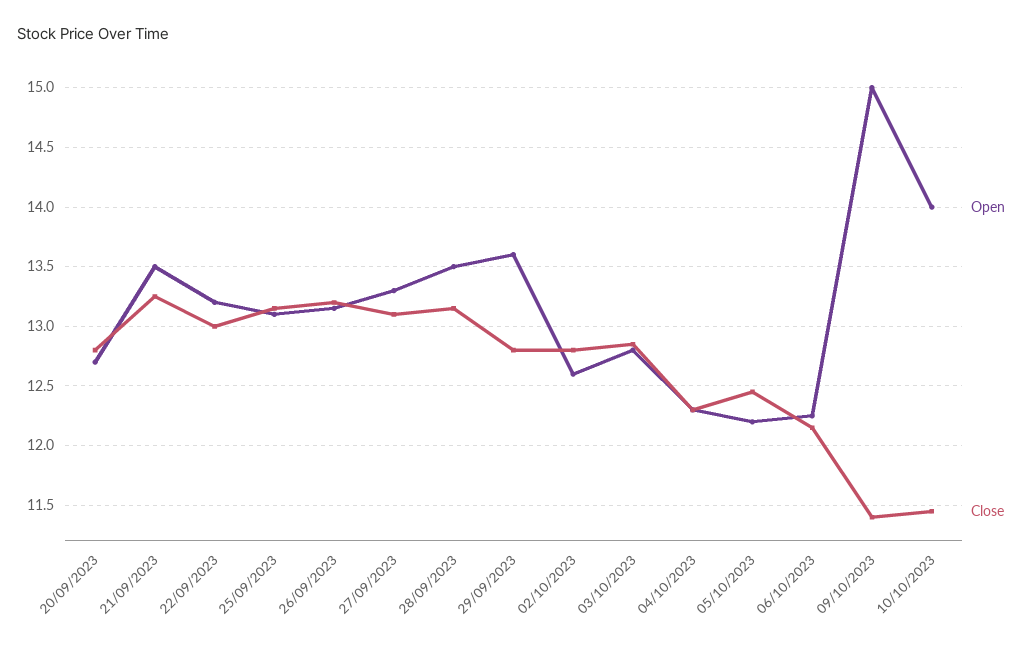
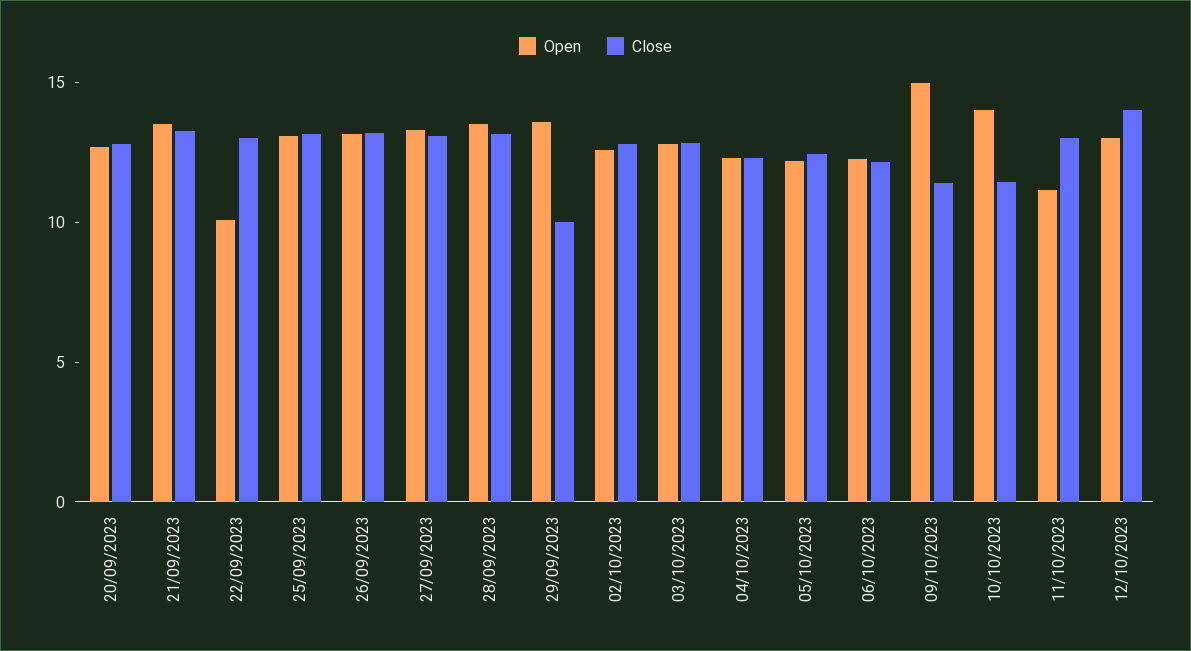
Open, 22/09/2023: 13.2 -> 10
Close, 29/09/2023: 12.8 -> 10
Open, 11/10/2023: none -> 11
Close, 11/10/2023: none -> 13
Open, 12/10/2023: none -> 13
Close, 12/10/2023: none -> 14

